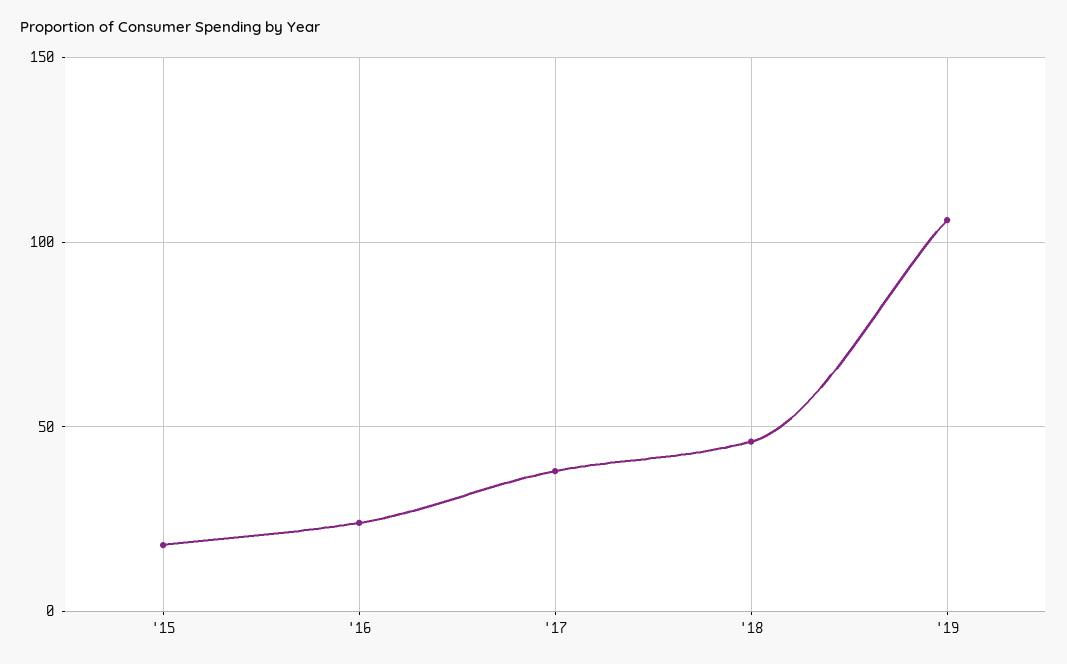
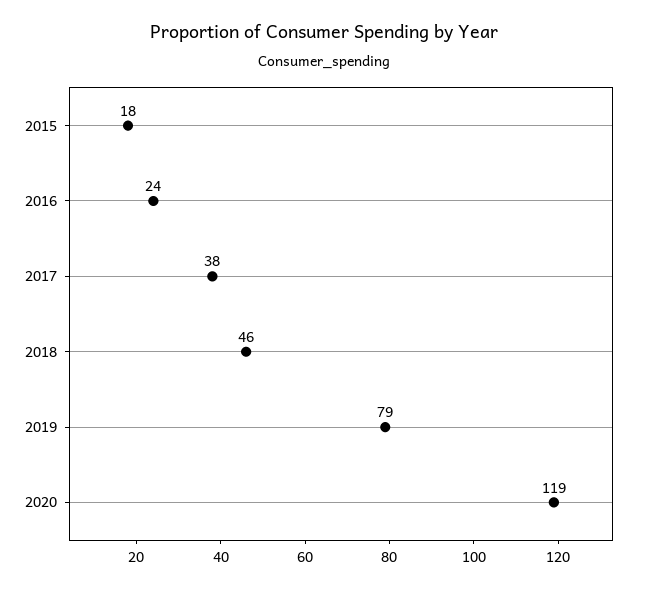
'19: 105 -> 79
2020: none -> 119

